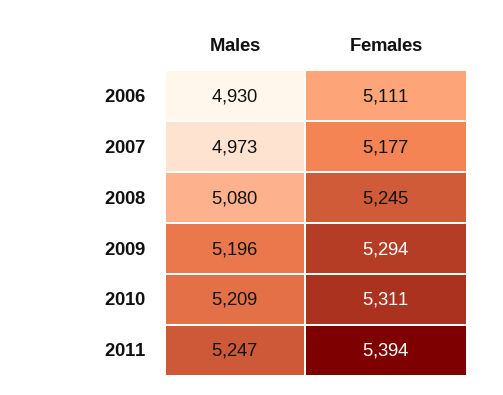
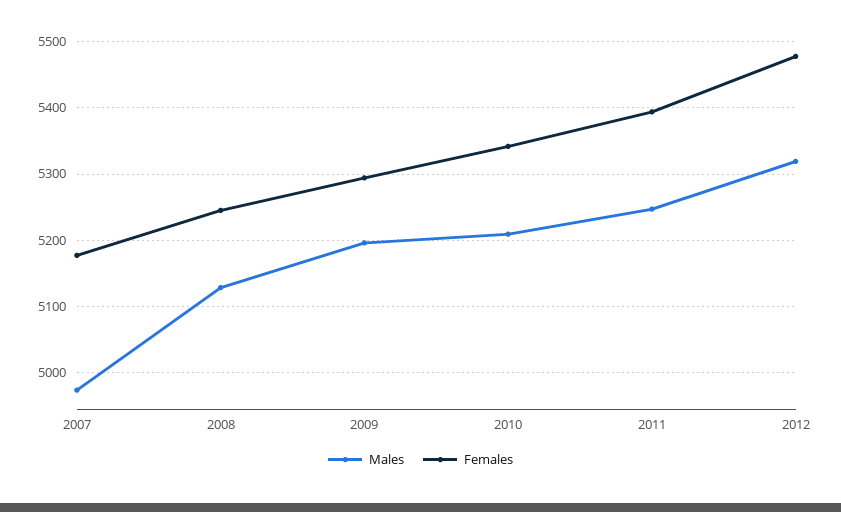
Males, 2006: 4930 -> none
Females, 2006: 5111 -> none
Males, 2008: 5080 -> 5130
Females, 2010: 5311 -> 5340
Males, 2012: none -> 5320
Females, 2012: none -> 5480

